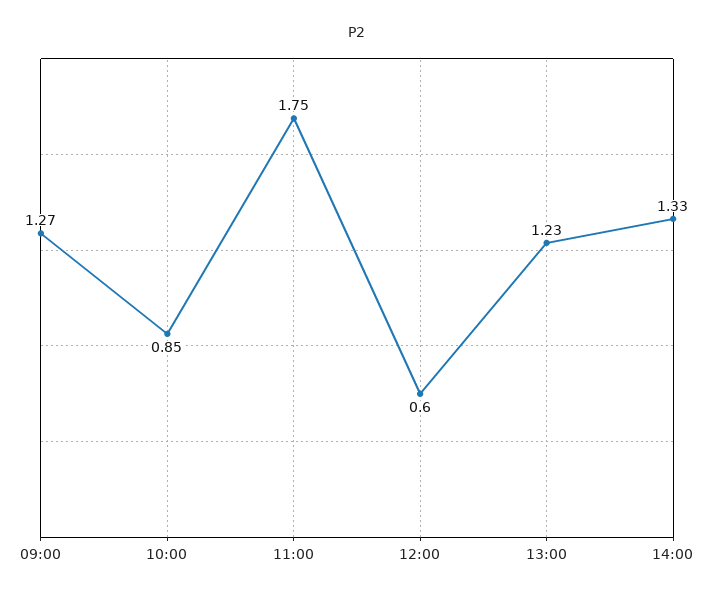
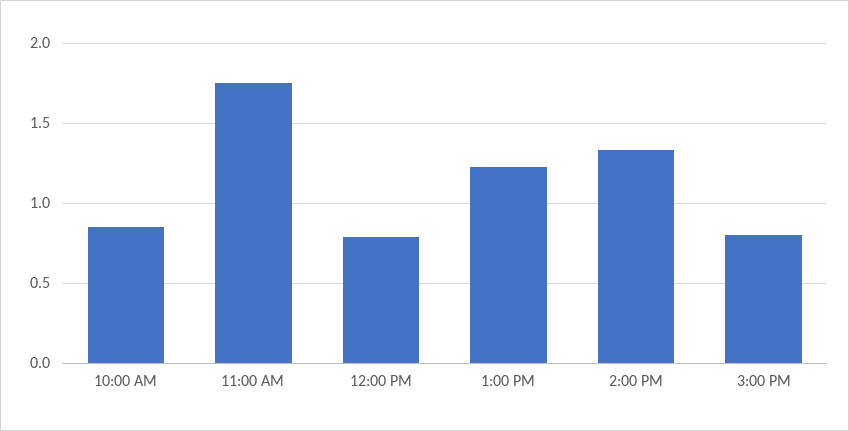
09:00: 1.27 -> none
12:00: 0.6 -> 0.8
3:00 PM: none -> 0.8

